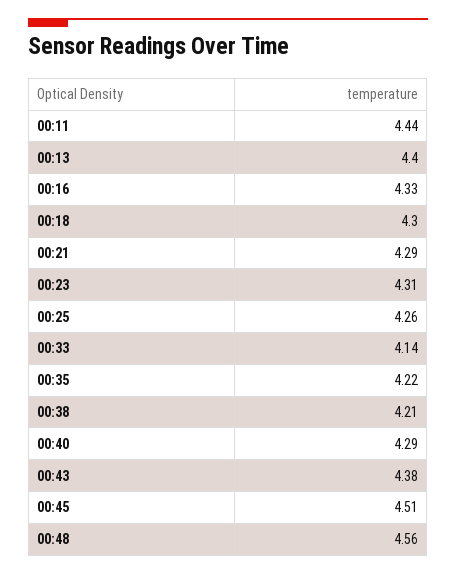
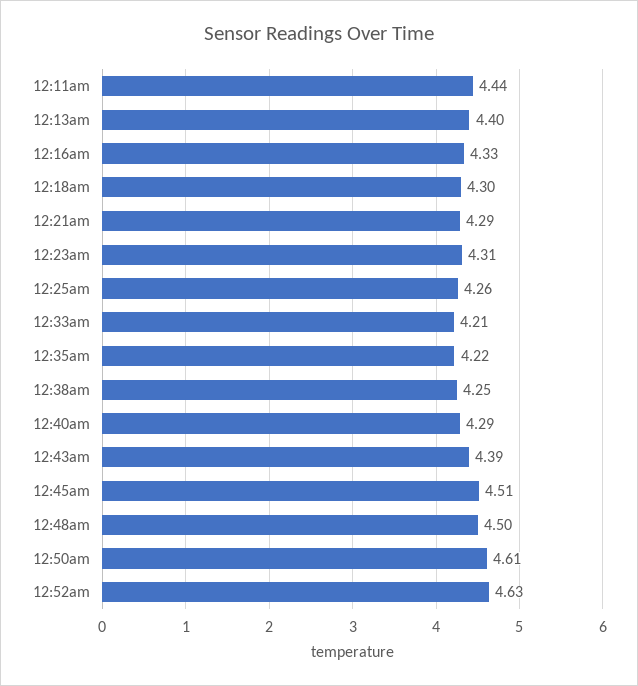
00:33: 4.14 -> 4.21
00:38: 4.21 -> 4.25
00:43: 4.38 -> 4.39
00:48: 4.56 -> 4.5
12:50am: none -> 4.61
12:52am: none -> 4.63

